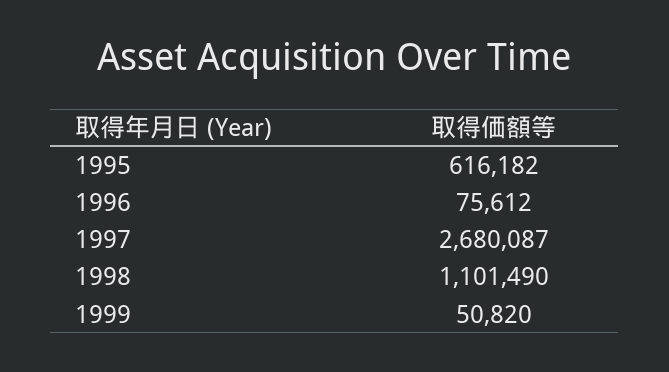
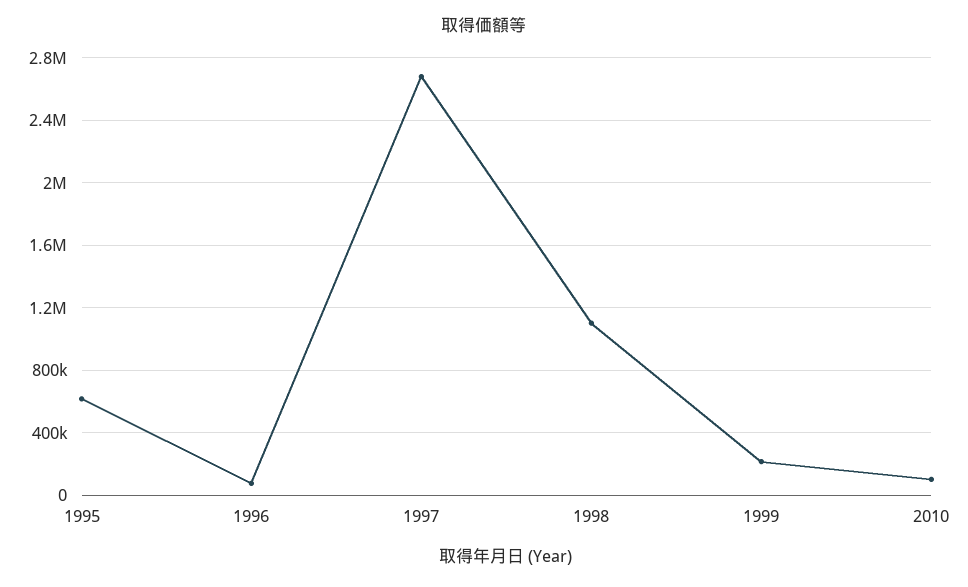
1999: 50820 -> 200000
2010: none -> 100000

